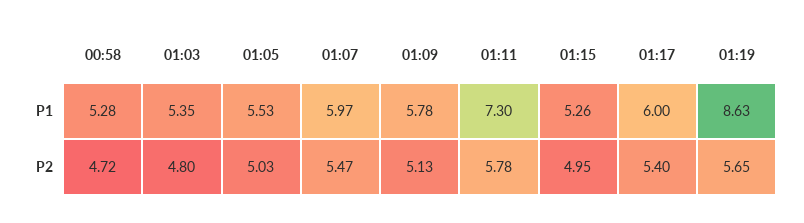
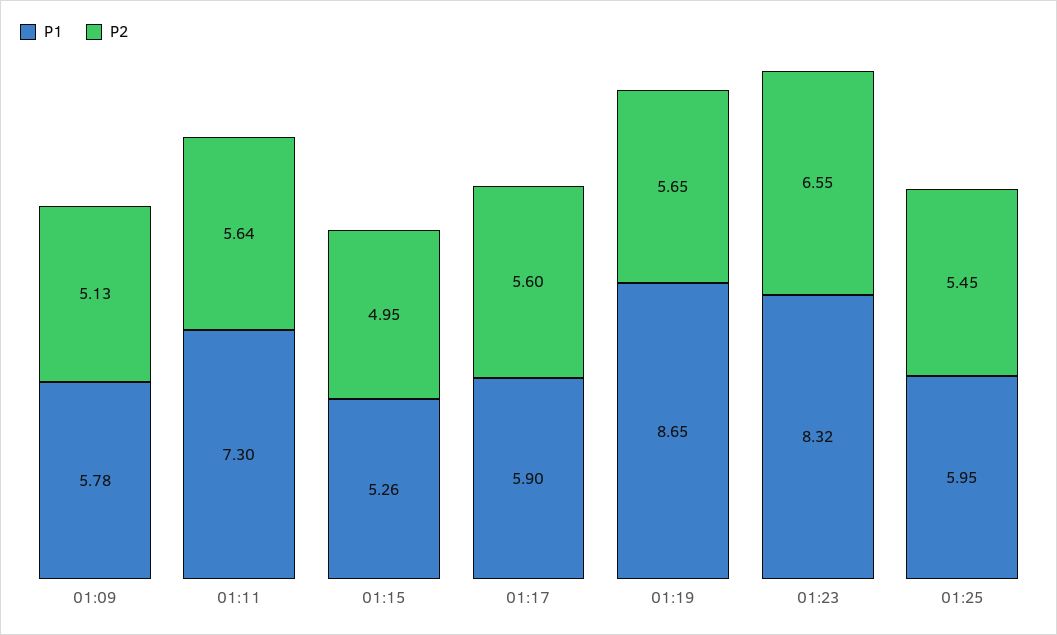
P1, 00:58: 5.28 -> none
P1, 01:03: 5.35 -> none
P1, 01:05: 5.53 -> none
P1, 01:07: 5.97 -> none
P1, 01:17: 6 -> 5.9
P1, 01:19: 8.63 -> 8.65
P2, 00:58: 4.72 -> none
P2, 01:03: 4.8 -> none
P2, 01:05: 5.03 -> none
P2, 01:07: 5.47 -> none
P2, 01:11: 5.78 -> 5.64
P2, 01:17: 5.4 -> 5.6
P1, 01:23: none -> 8.32
P2, 01:23: none -> 6.55
P1, 01:25: none -> 5.95
P2, 01:25: none -> 5.45

